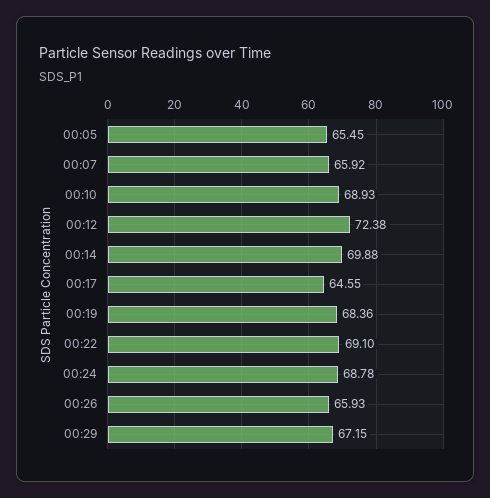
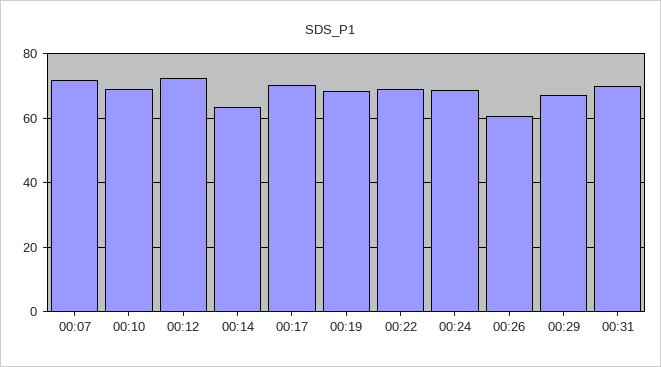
00:05: 65.45 -> none
00:07: 65.92 -> 72
00:14: 69.88 -> 64
00:17: 64.55 -> 70
00:26: 65.93 -> 60
00:31: none -> 70

